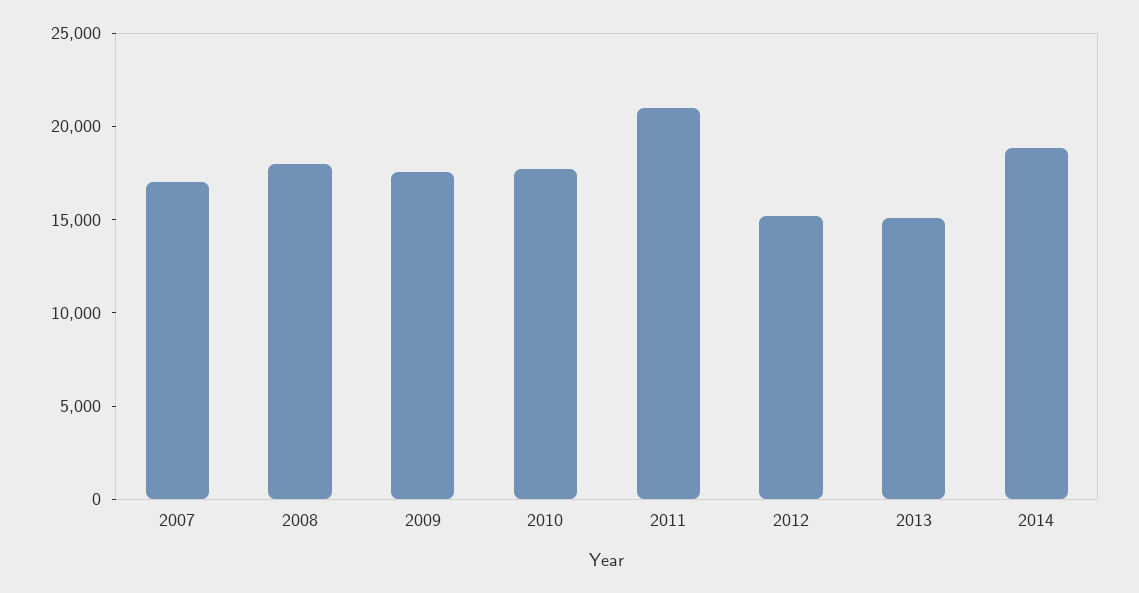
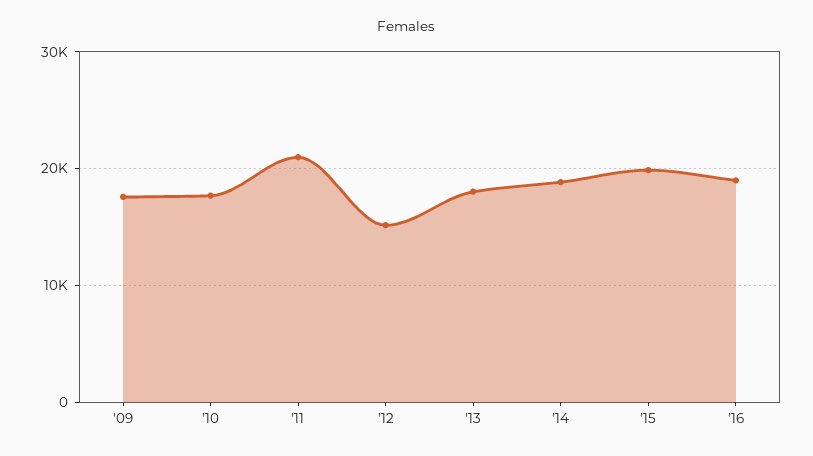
2007: 17000 -> none
2008: 18000 -> none
2013: 15000 -> 18000
'15: none -> 20000
'16: none -> 19000

